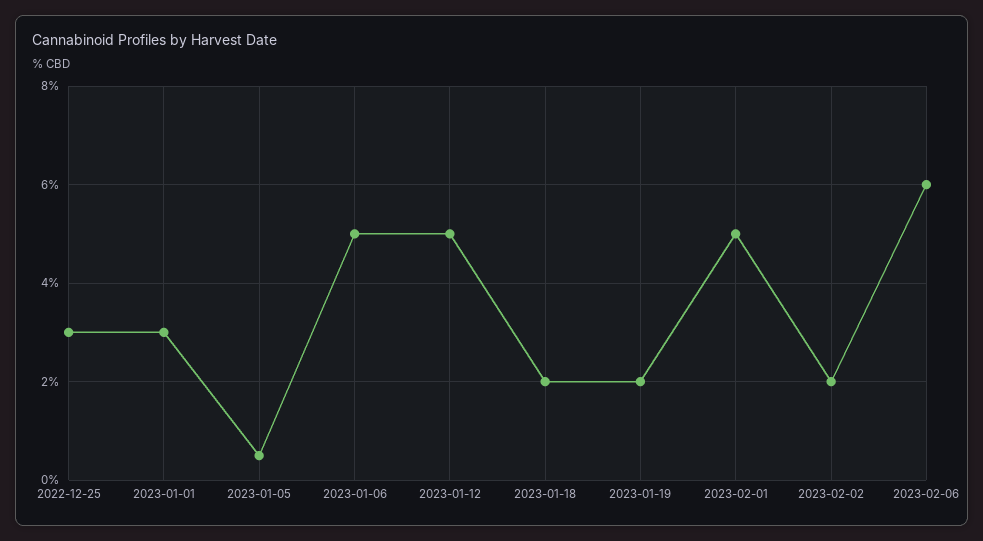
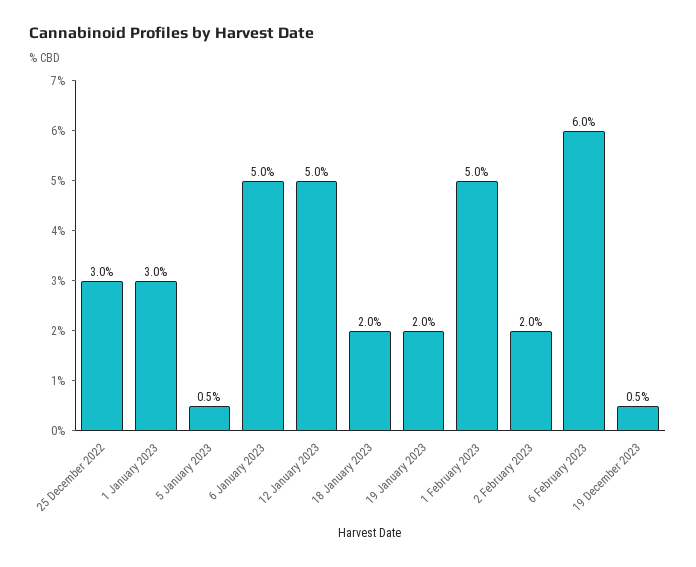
19 December 2023: none -> 0.5

